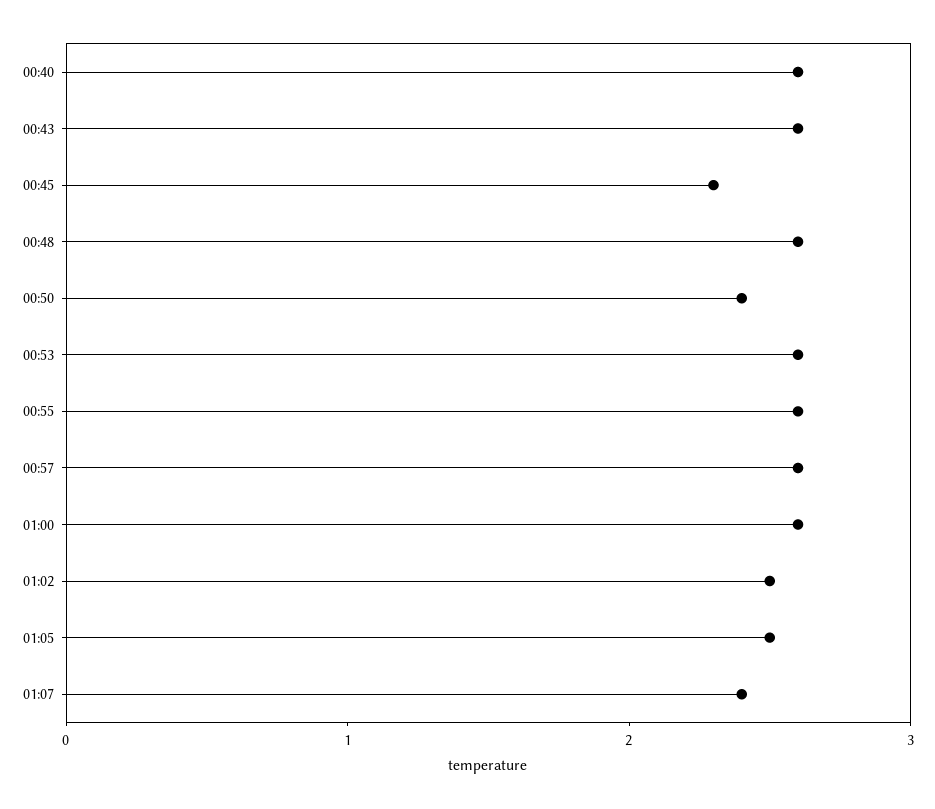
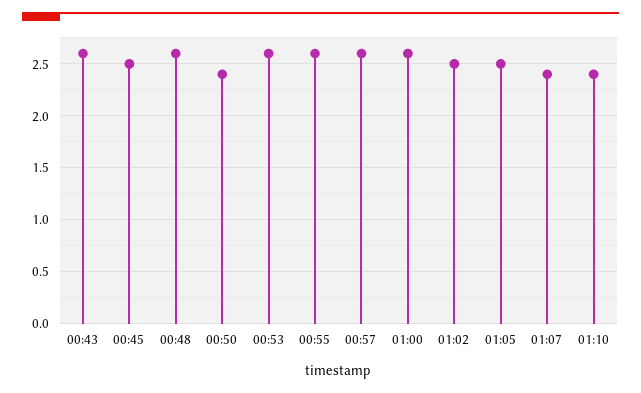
00:40: 2.6 -> none
00:45: 2.3 -> 2.5
01:10: none -> 2.4

